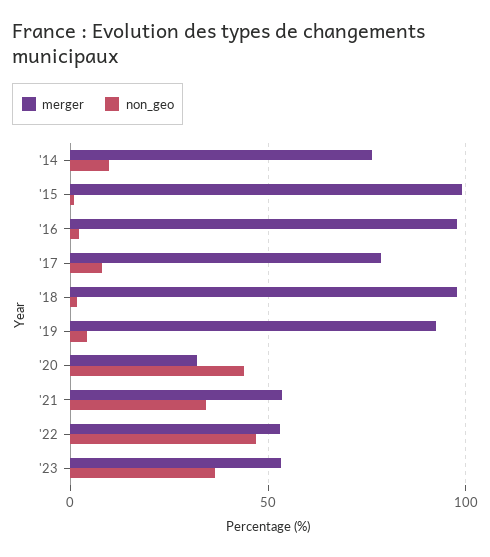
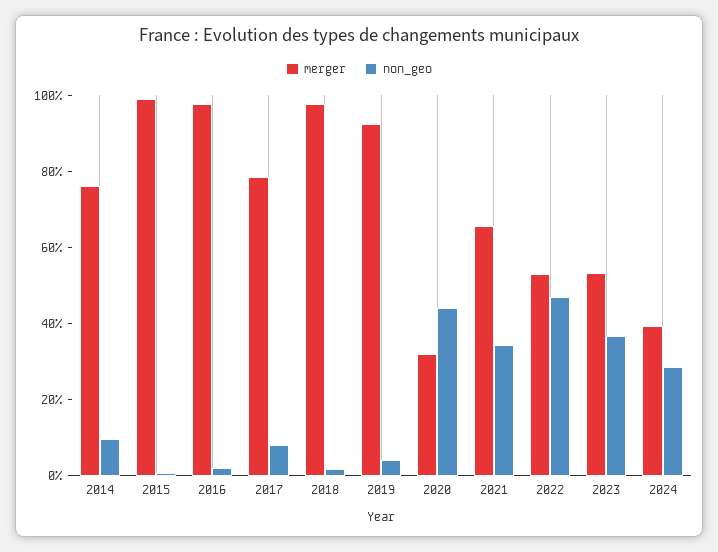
merger, '21: 55 -> 65
merger, 2024: none -> 40
non_geo, 2024: none -> 30

